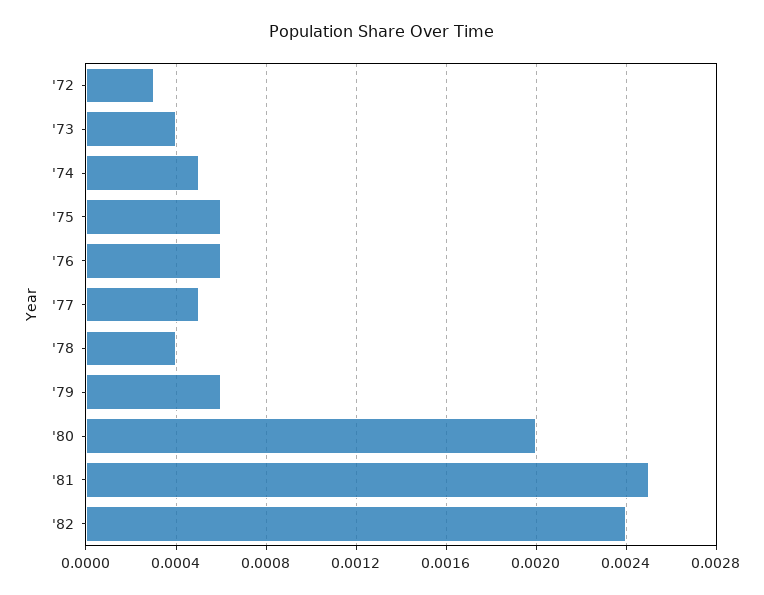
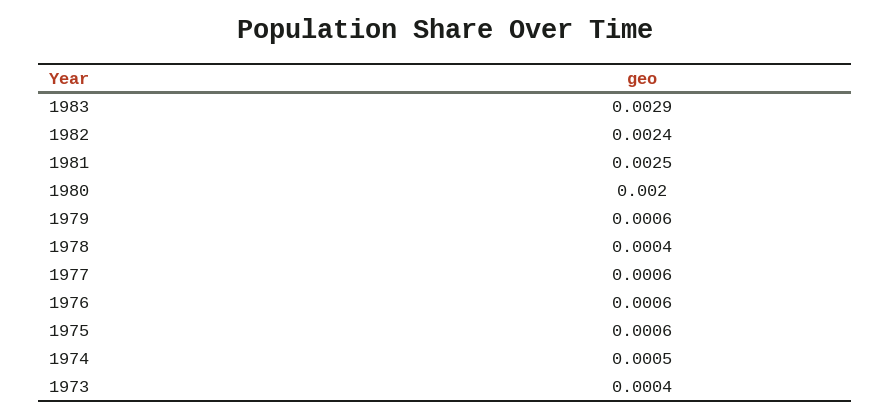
'72: 0.0003 -> none
'77: 0.0005 -> 0.0006
1983: none -> 0.0029

